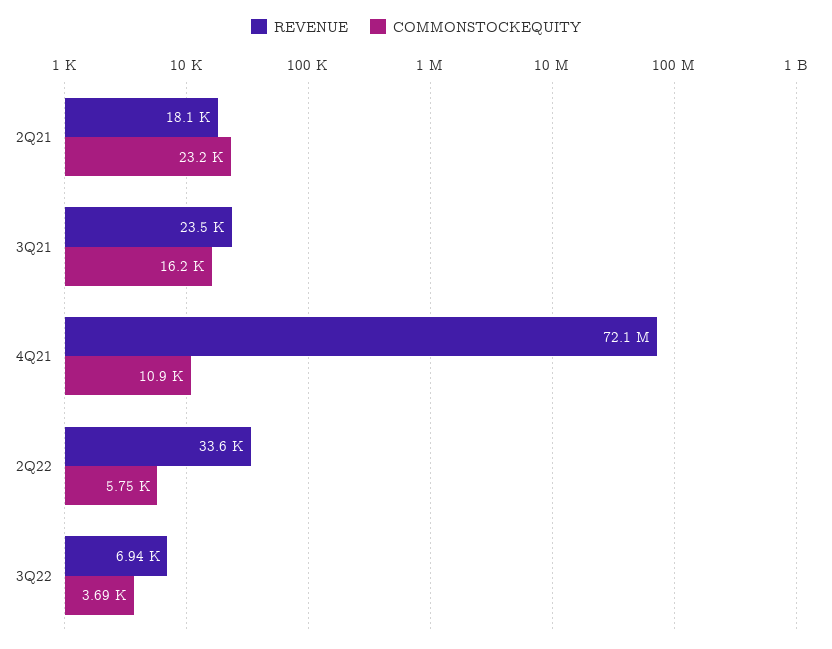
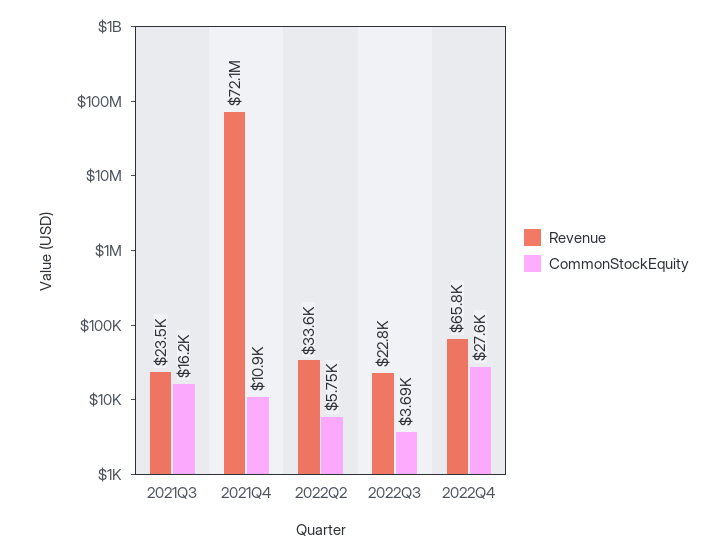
REVENUE, 2Q21: 18100 -> none
COMMONSTOCKEQUITY, 2Q21: 23200 -> none
REVENUE, 3Q22: 6940 -> 22800
REVENUE, 2022Q4: none -> 65800
COMMONSTOCKEQUITY, 2022Q4: none -> 27600

